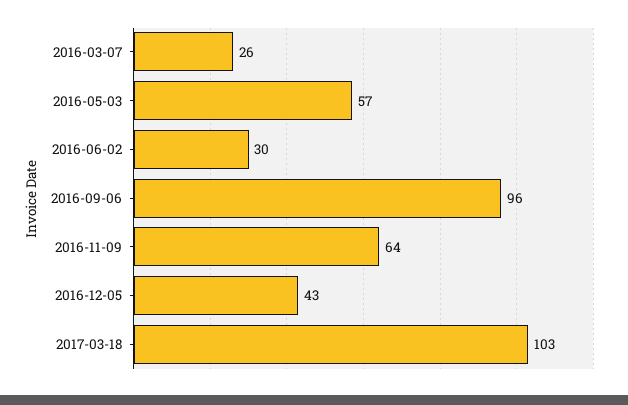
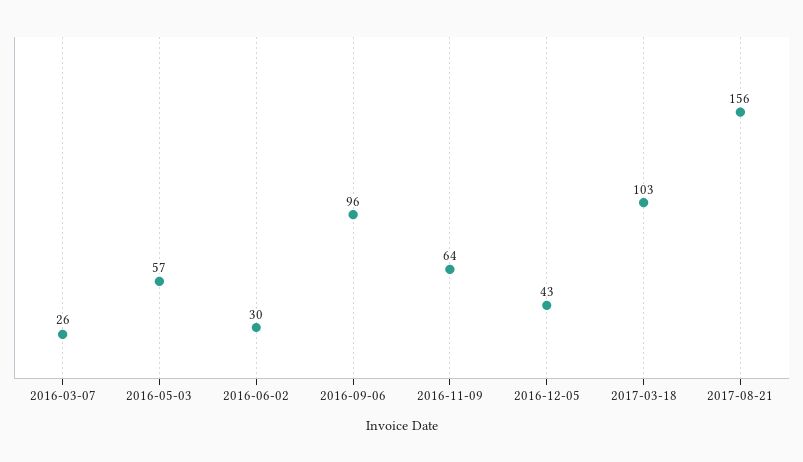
2017-08-21: none -> 156

